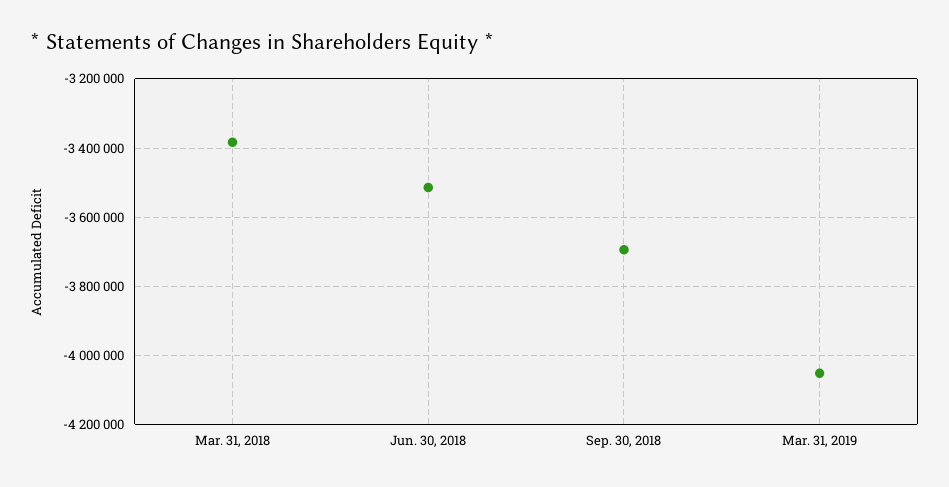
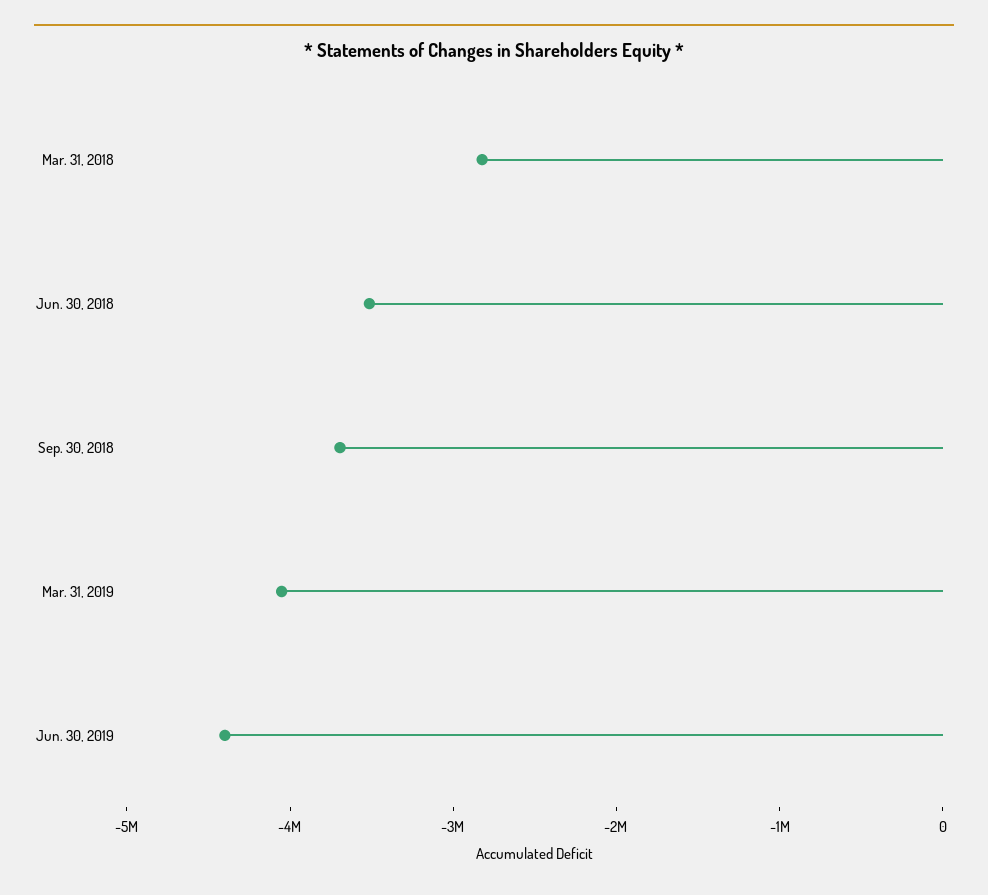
Mar. 31, 2018: -3380000 -> -2800000
Jun. 30, 2019: none -> -4400000

